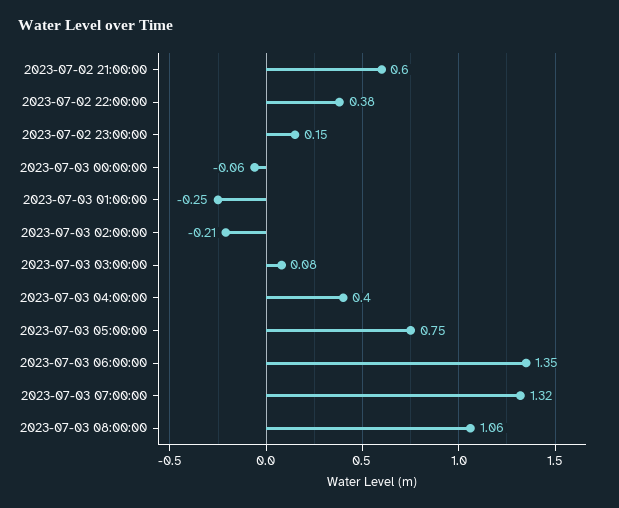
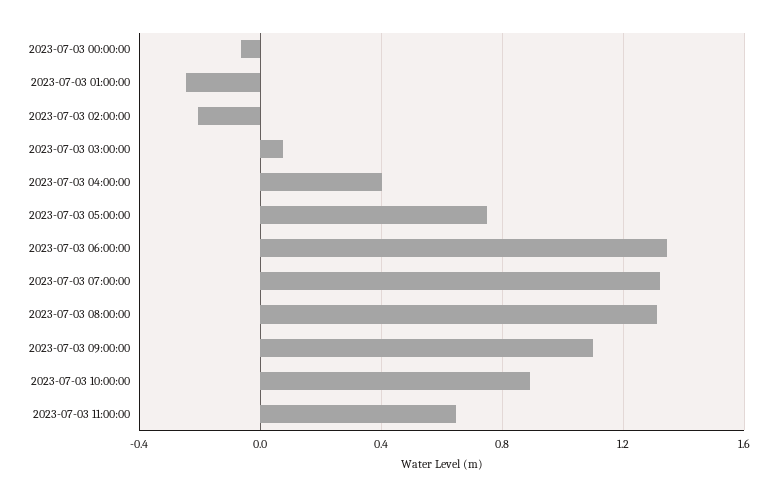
2023-07-02 21:00:00: 0.6 -> none
2023-07-02 22:00:00: 0.38 -> none
2023-07-02 23:00:00: 0.15 -> none
2023-07-03 08:00:00: 1.06 -> 1.3
2023-07-03 09:00:00: none -> 1.1
2023-07-03 10:00:00: none -> 0.9
2023-07-03 11:00:00: none -> 0.65

